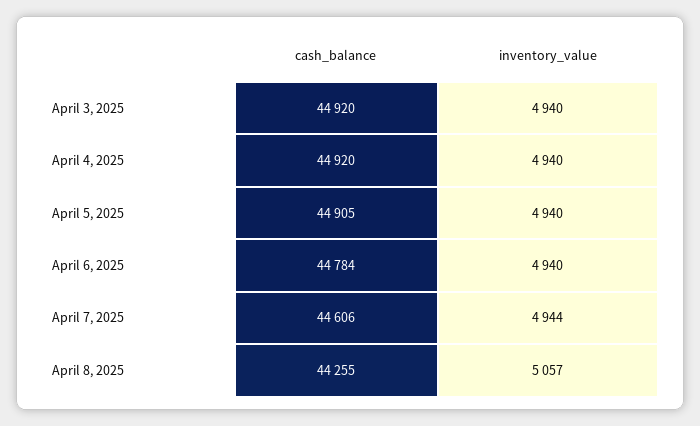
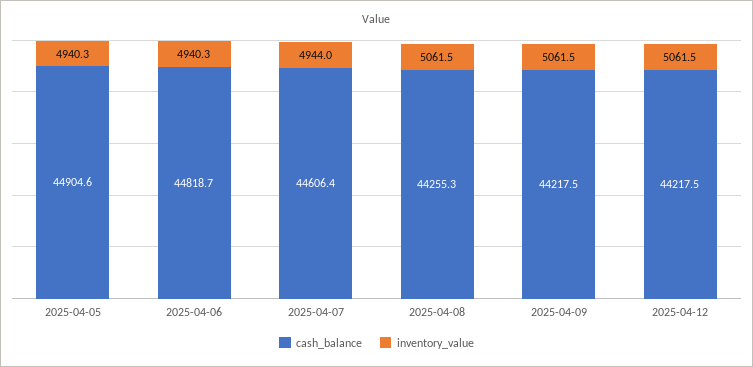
cash_balance, April 3, 2025: 44920 -> none
inventory_value, April 3, 2025: 4940 -> none
cash_balance, April 4, 2025: 44920 -> none
inventory_value, April 4, 2025: 4940 -> none
cash_balance, April 6, 2025: 44784 -> 44818.7
inventory_value, April 8, 2025: 5057 -> 5061.5
cash_balance, 2025-04-09: none -> 44217.5
inventory_value, 2025-04-09: none -> 5061.5
cash_balance, 2025-04-12: none -> 44217.5
inventory_value, 2025-04-12: none -> 5061.5

